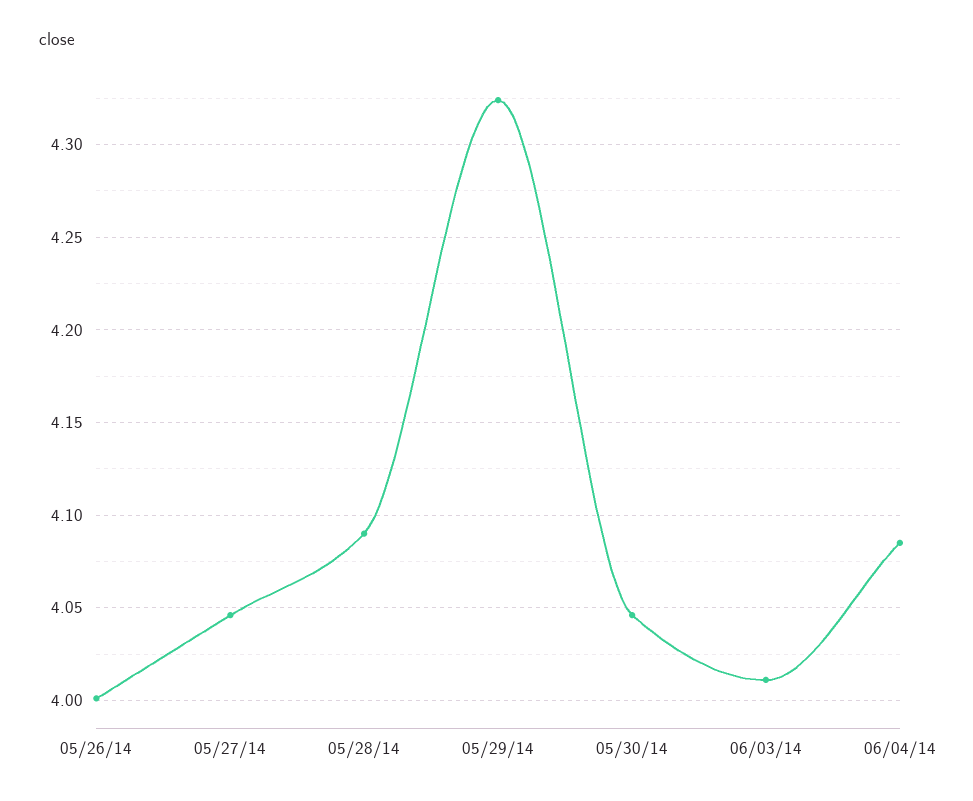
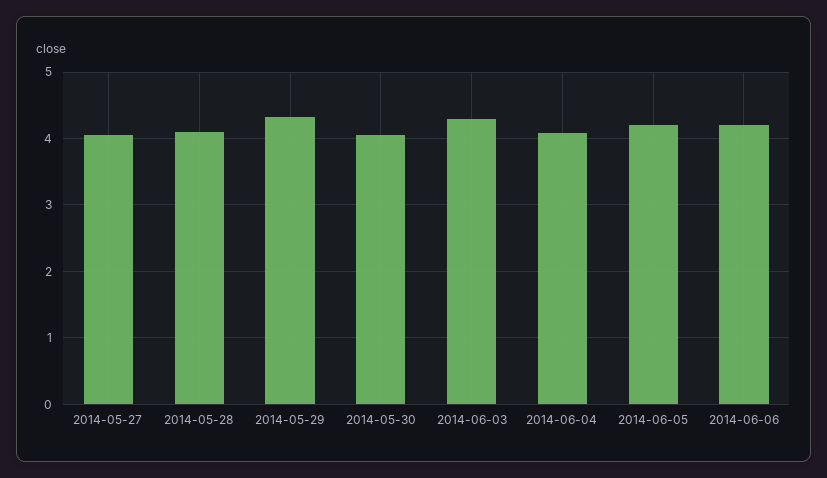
05/26/14: 4 -> none
06/03/14: 4.01 -> 4.3
2014-06-05: none -> 4.2
2014-06-06: none -> 4.2

